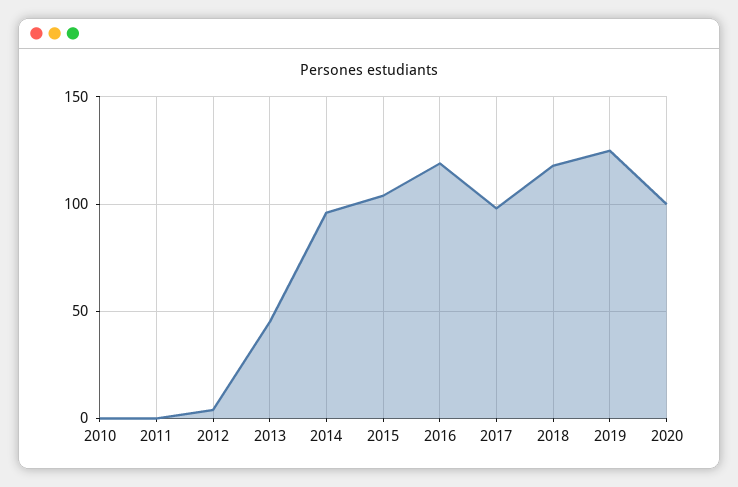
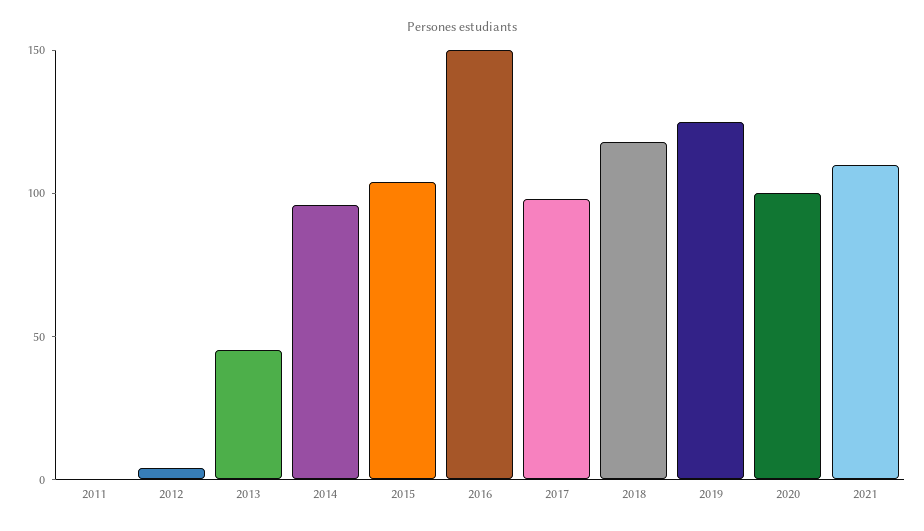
2010: 0 -> none
2016: 120 -> 150
2021: none -> 110

